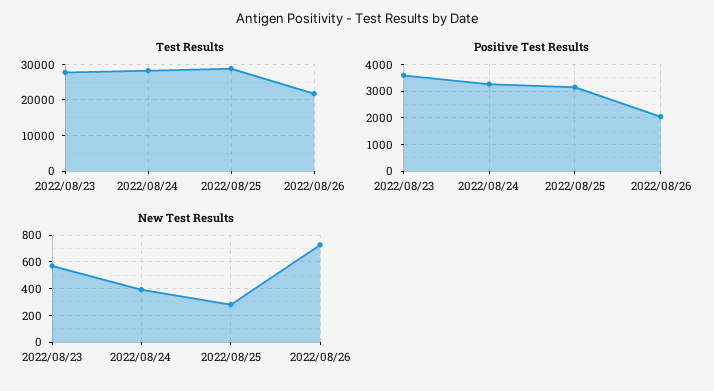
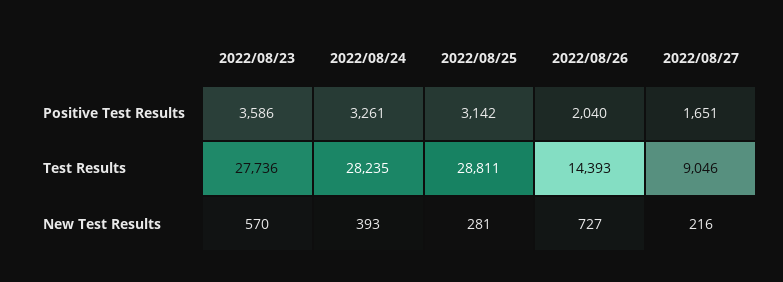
Test Results, 2022/08/26: 22000 -> 14393
Positive Test Results, 2022/08/27: none -> 1651
Test Results, 2022/08/27: none -> 9046
New Test Results, 2022/08/27: none -> 216

